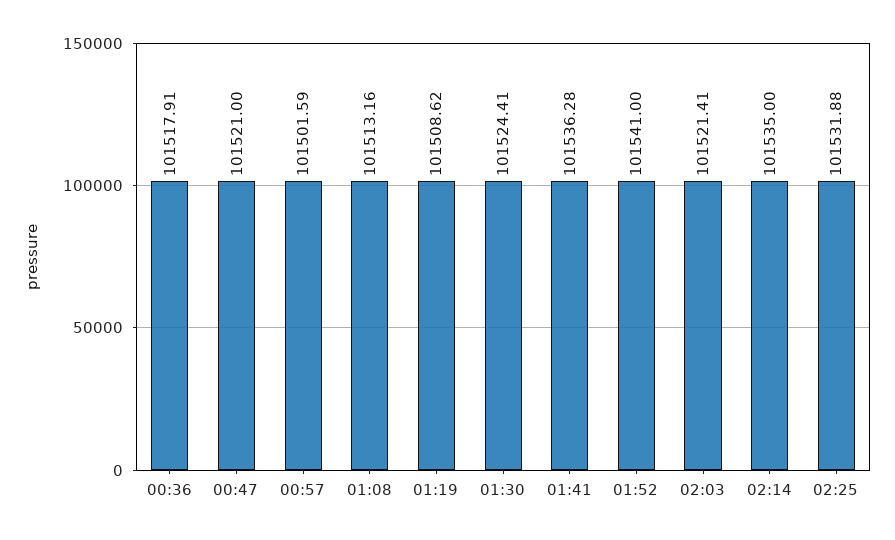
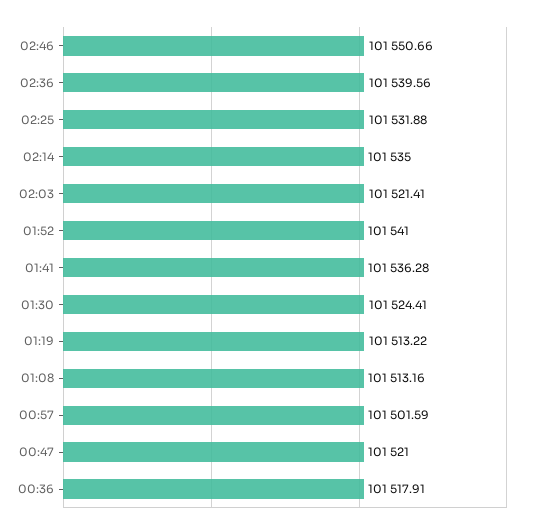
01:19: 101508.62 -> 101513.22
02:46: none -> 101550.66
02:36: none -> 101539.56

